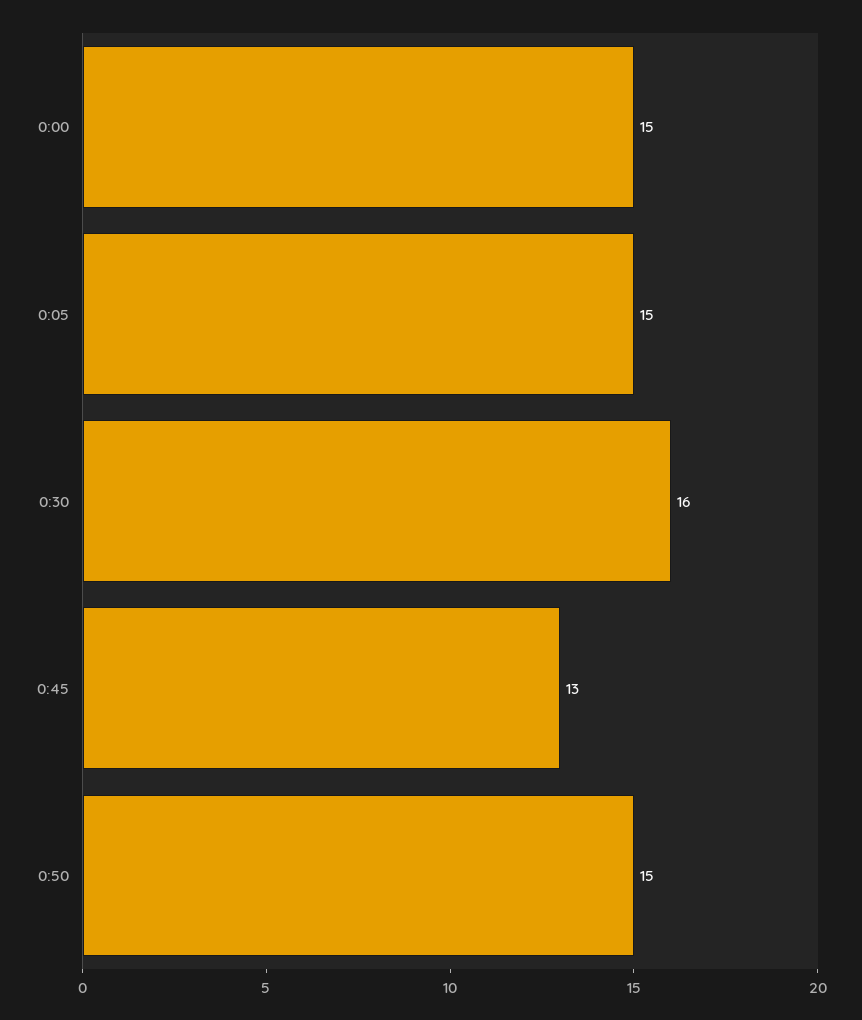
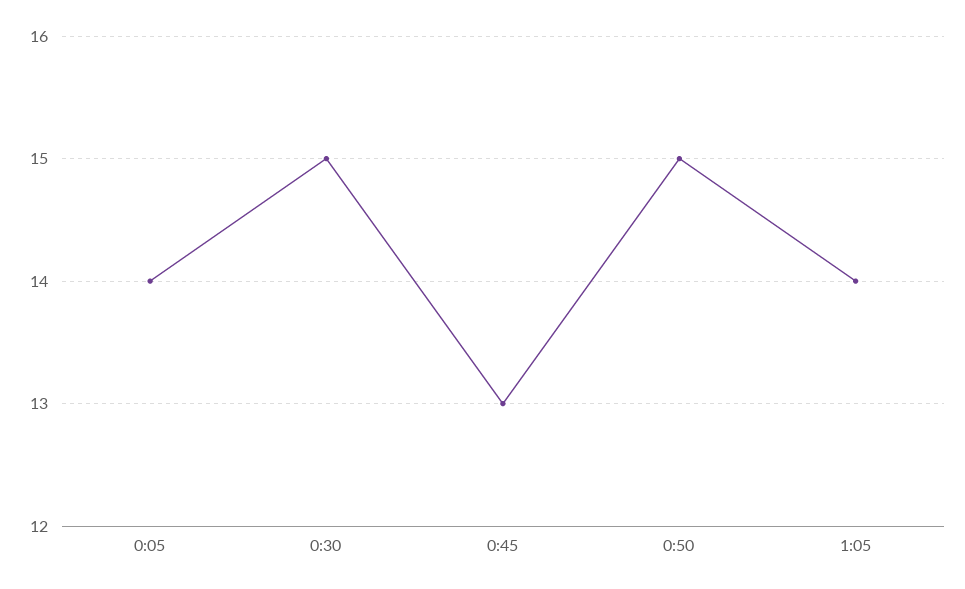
0:00: 15 -> none
0:05: 15 -> 14
0:30: 16 -> 15
1:05: none -> 14

